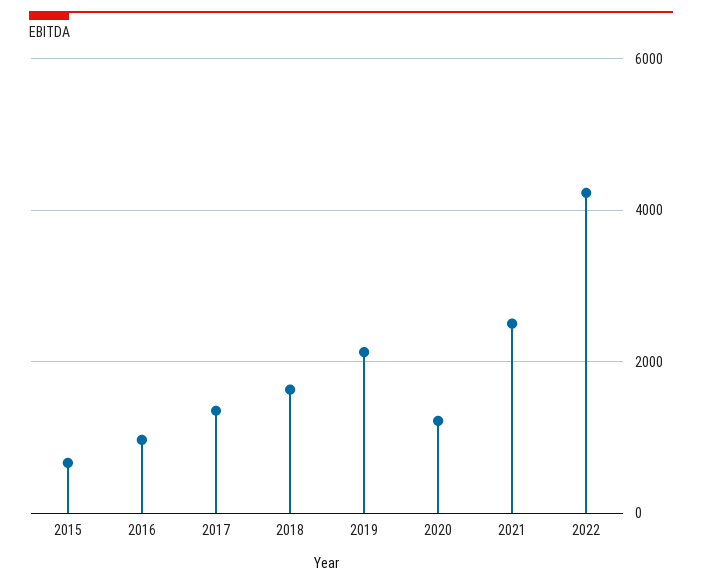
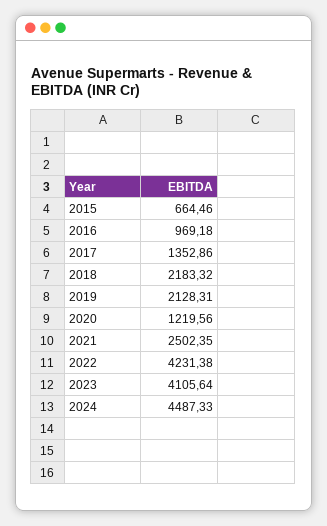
2018: 1600 -> 2183.32
2023: none -> 4105.64
2024: none -> 4487.33

